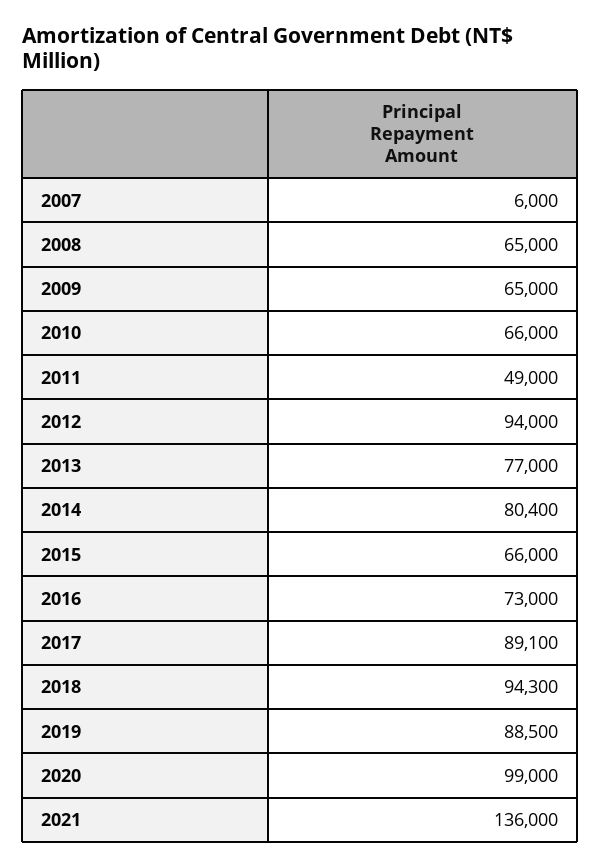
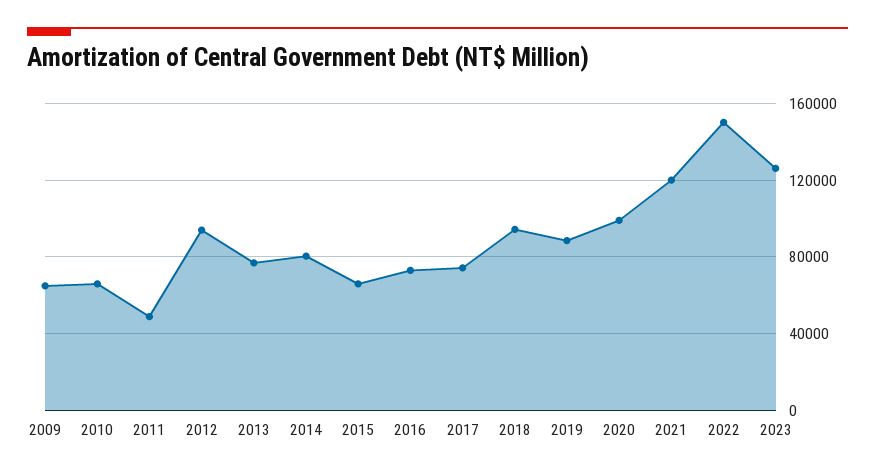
2007: 6000 -> none
2008: 65000 -> none
2017: 89100 -> 75000
2021: 136000 -> 120000
2022: none -> 150000
2023: none -> 125000

